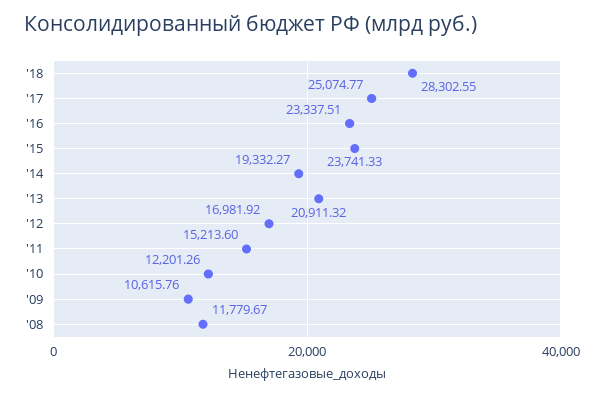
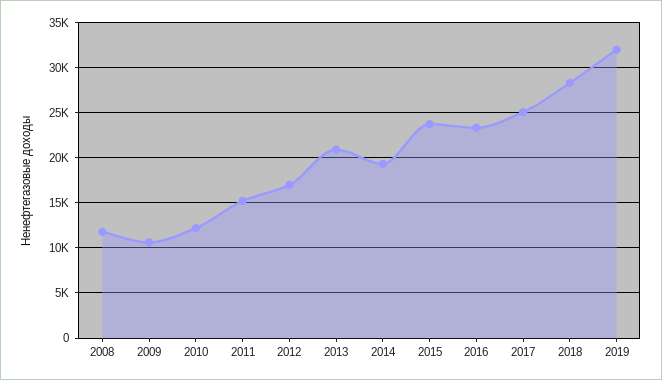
2019: none -> 32000

